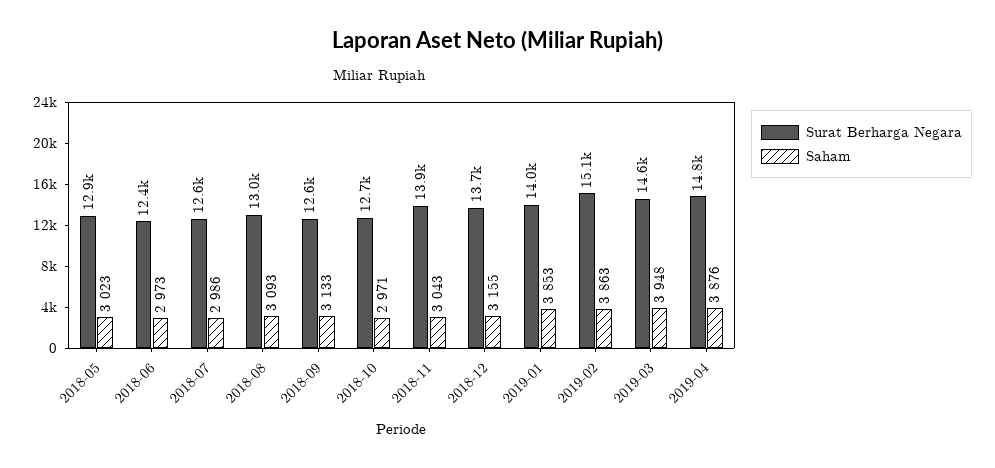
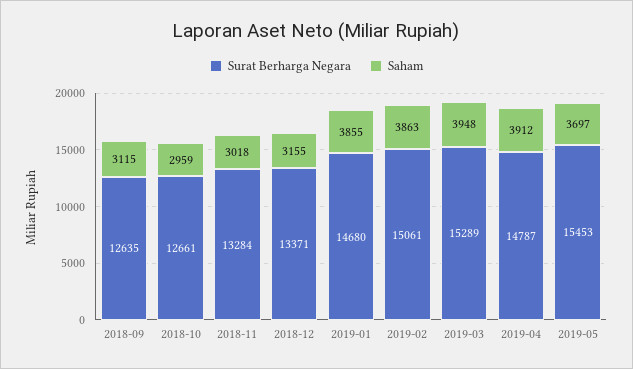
Surat Berharga Negara, 2018-05: 12900 -> none
Saham, 2018-05: 3023 -> none
Surat Berharga Negara, 2018-06: 12400 -> none
Saham, 2018-06: 2973 -> none
Surat Berharga Negara, 2018-07: 12600 -> none
Saham, 2018-07: 2986 -> none
Surat Berharga Negara, 2018-08: 13000 -> none
Saham, 2018-08: 3093 -> none
Saham, 2018-09: 3133 -> 3115
Saham, 2018-10: 2971 -> 2959
Surat Berharga Negara, 2018-11: 13900 -> 13284
Saham, 2018-11: 3043 -> 3018
Surat Berharga Negara, 2018-12: 13700 -> 13371
Surat Berharga Negara, 2019-01: 14000 -> 14680
Saham, 2019-01: 3853 -> 3855
Surat Berharga Negara, 2019-03: 14600 -> 15289
Saham, 2019-04: 3876 -> 3912
Surat Berharga Negara, 2019-05: none -> 15453
Saham, 2019-05: none -> 3697

